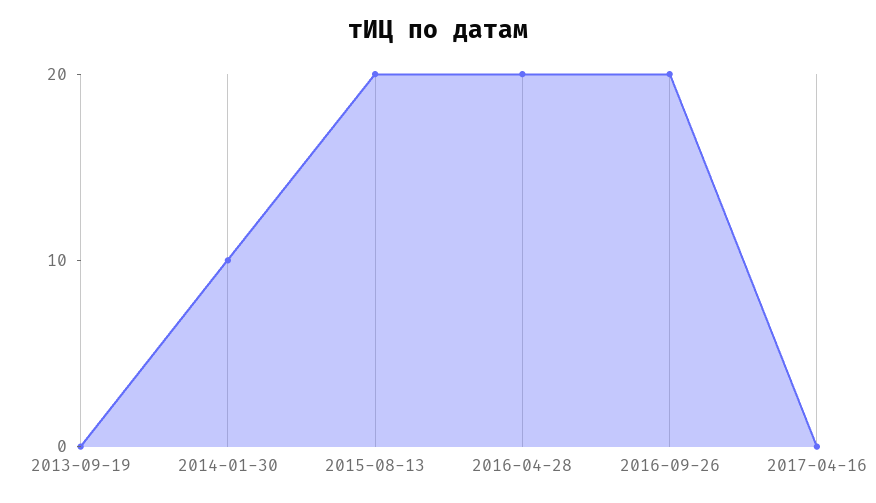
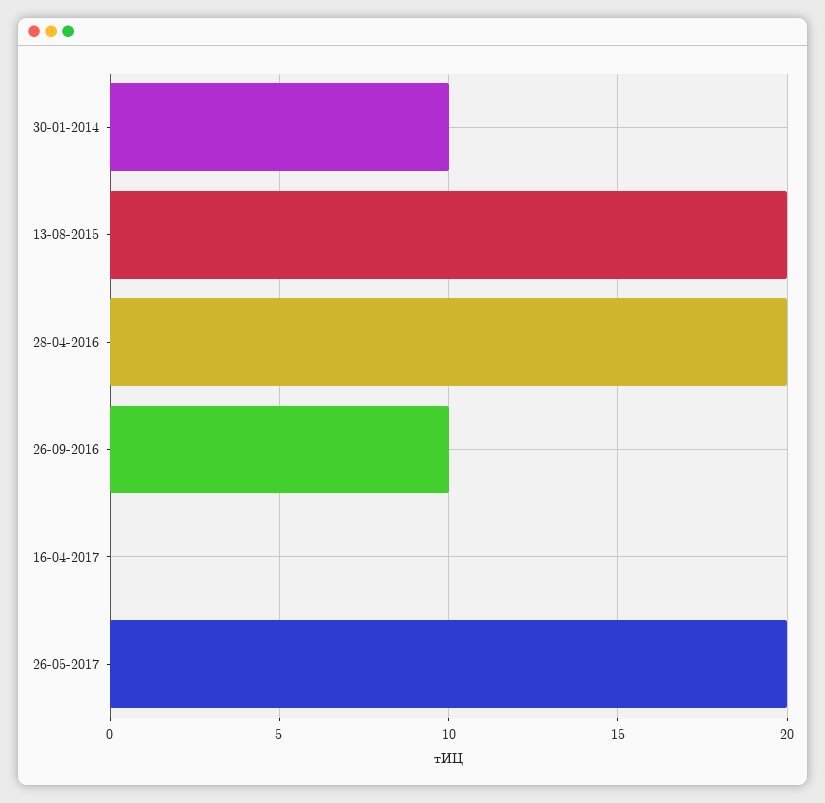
2013-09-19: 0 -> none
2016-09-26: 20 -> 10
26-05-2017: none -> 20

